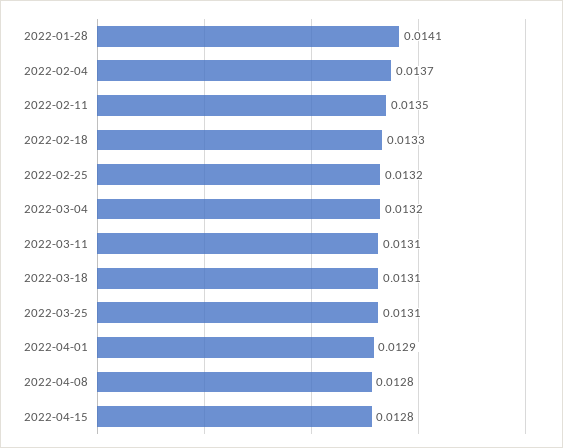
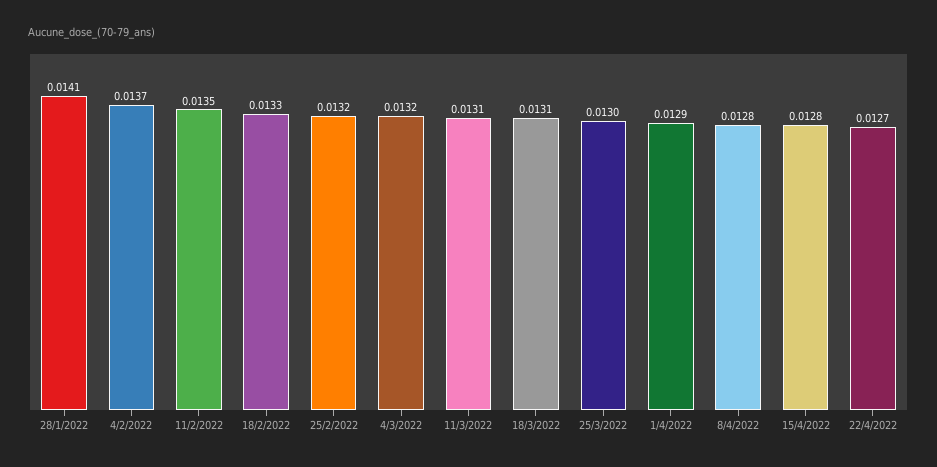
2022-03-25: 0.0131 -> 0.013
22/4/2022: none -> 0.0127

